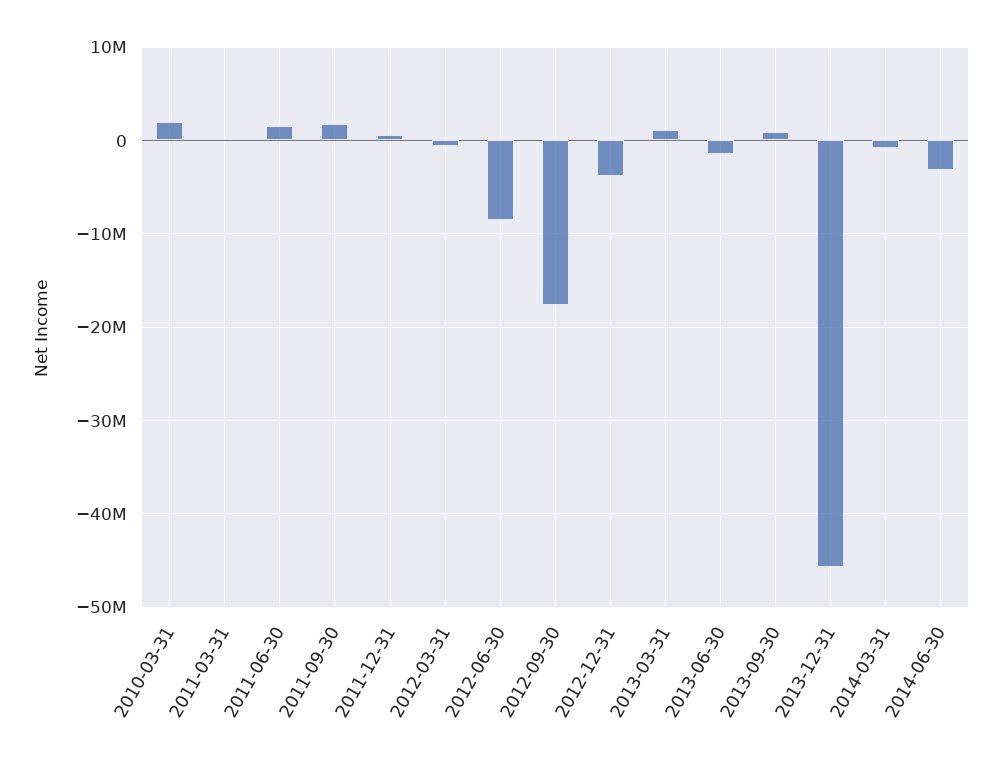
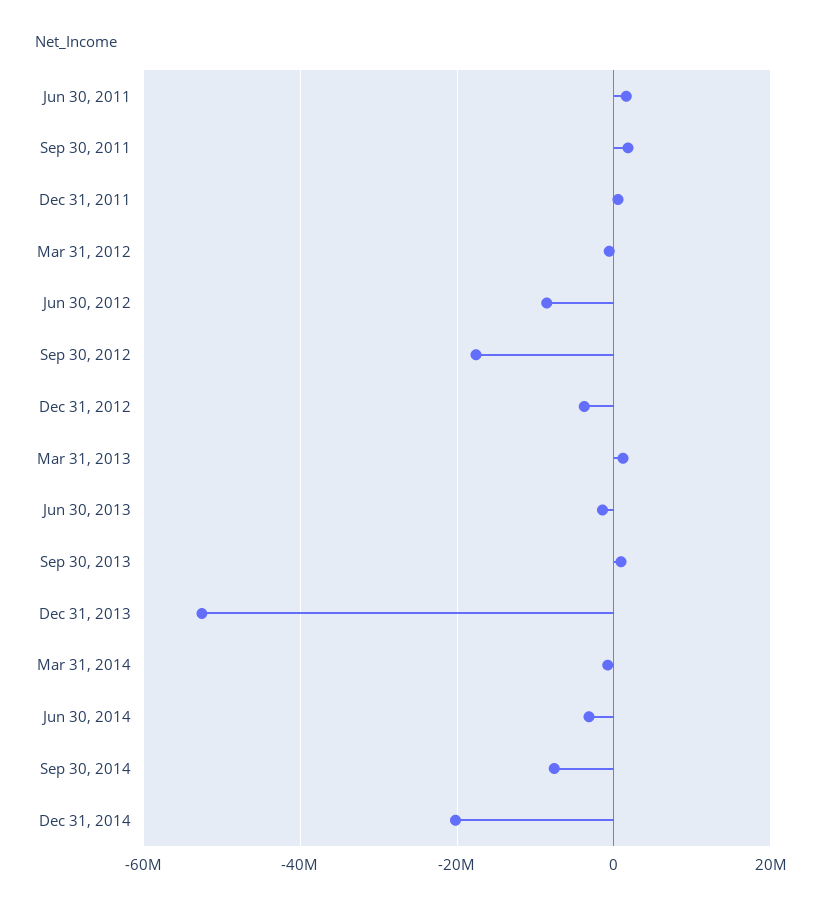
2010-03-31: 2000000 -> none
2011-03-31: 0 -> none
2013-12-31: -46000000 -> -52000000
Sep 30, 2014: none -> -8000000
Dec 31, 2014: none -> -20000000

